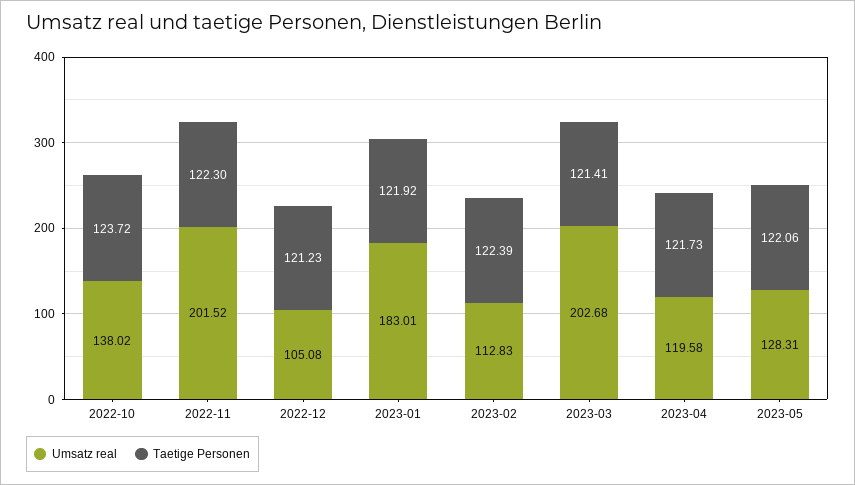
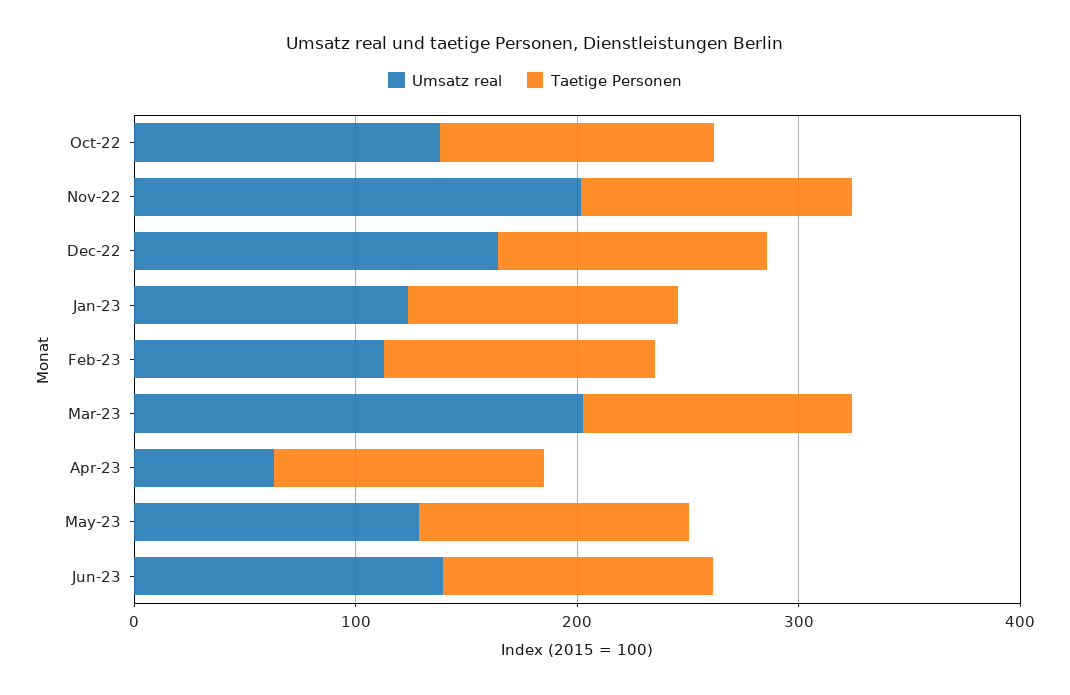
Umsatz real, 2022-12: 105.08 -> 160
Umsatz real, 2023-01: 183.01 -> 120
Umsatz real, 2023-04: 119.58 -> 60
Umsatz real, Jun-23: none -> 140
Taetige Personen, Jun-23: none -> 120

